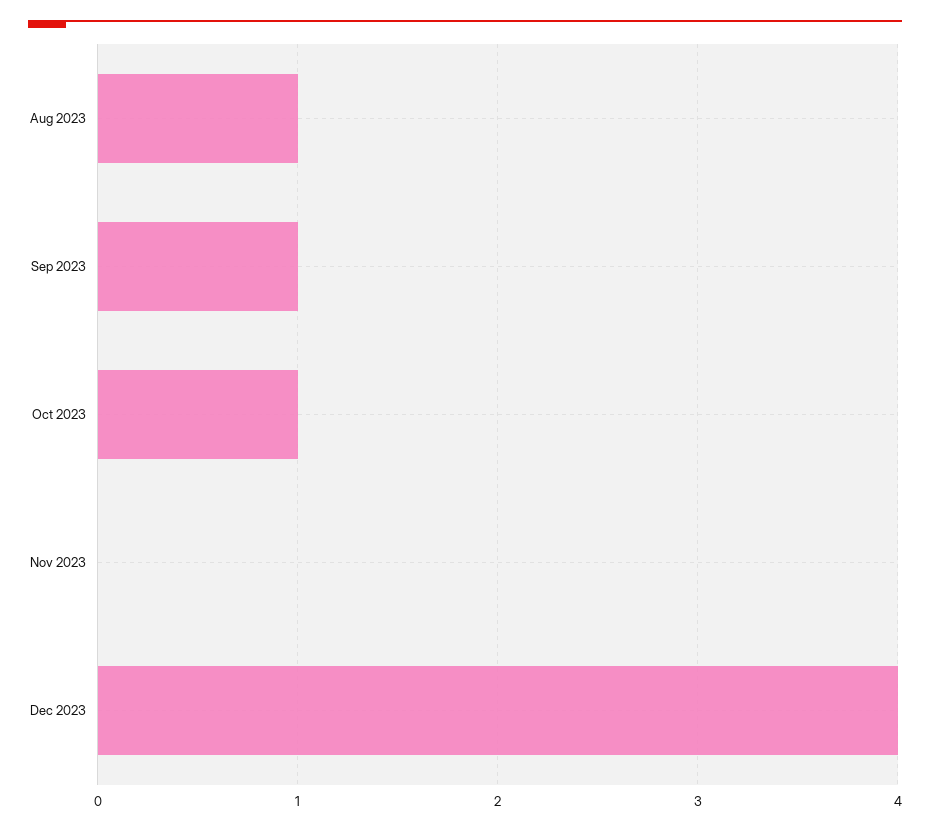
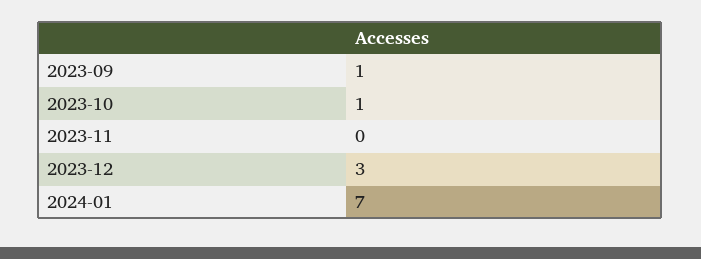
Aug 2023: 1 -> none
Dec 2023: 4 -> 3
2024-01: none -> 7

